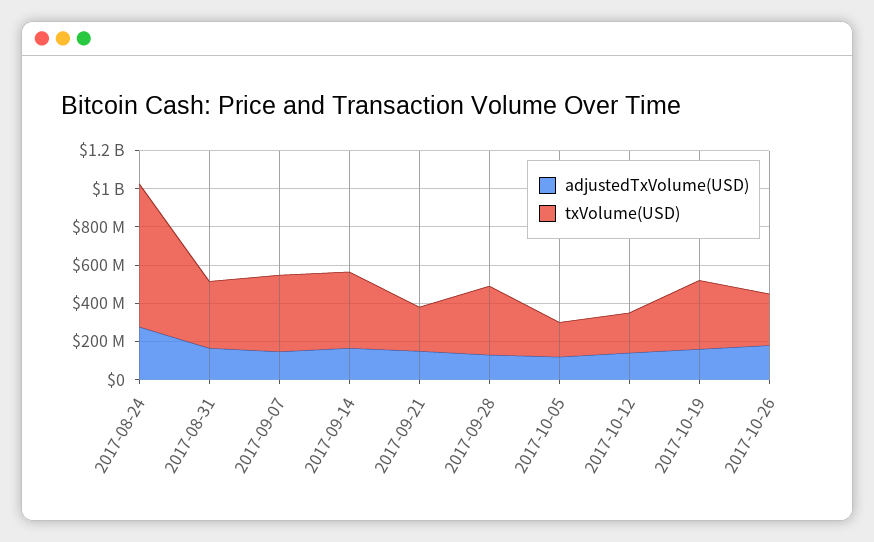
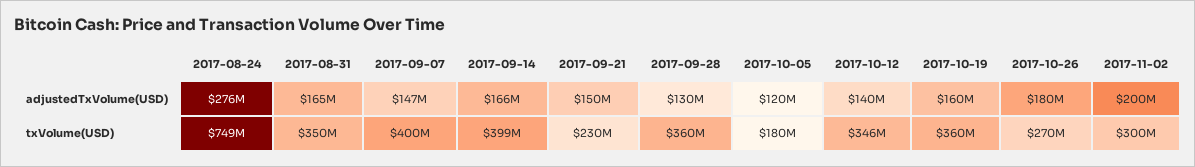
txVolume(USD), 2017-10-12: 200000000 -> 346000000
adjustedTxVolume(USD), 2017-11-02: none -> 200000000
txVolume(USD), 2017-11-02: none -> 300000000

